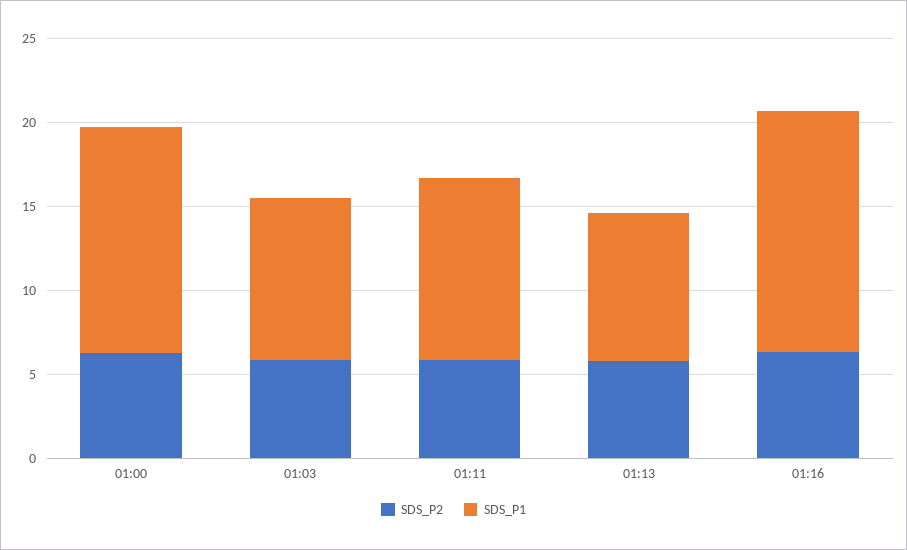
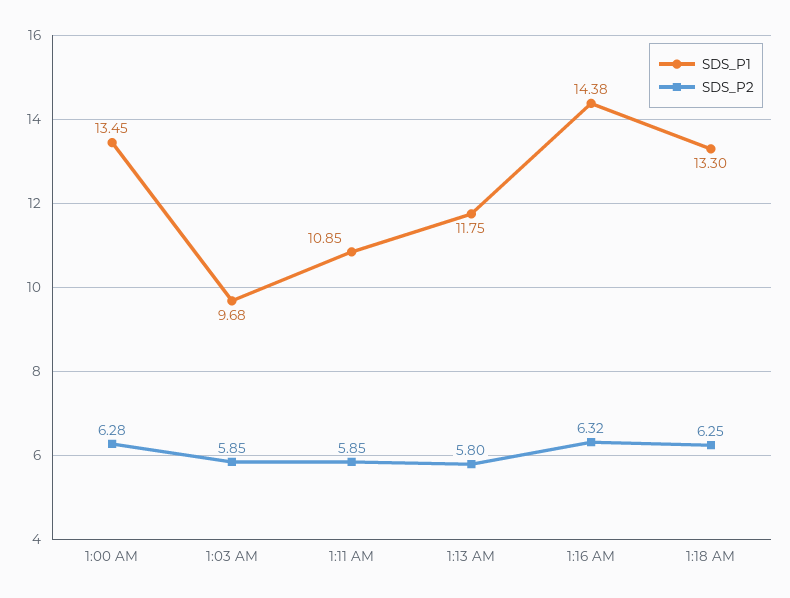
SDS_P1, 01:13: 9 -> 11.75
SDS_P1, 1:18 AM: none -> 13.3
SDS_P2, 1:18 AM: none -> 6.25

